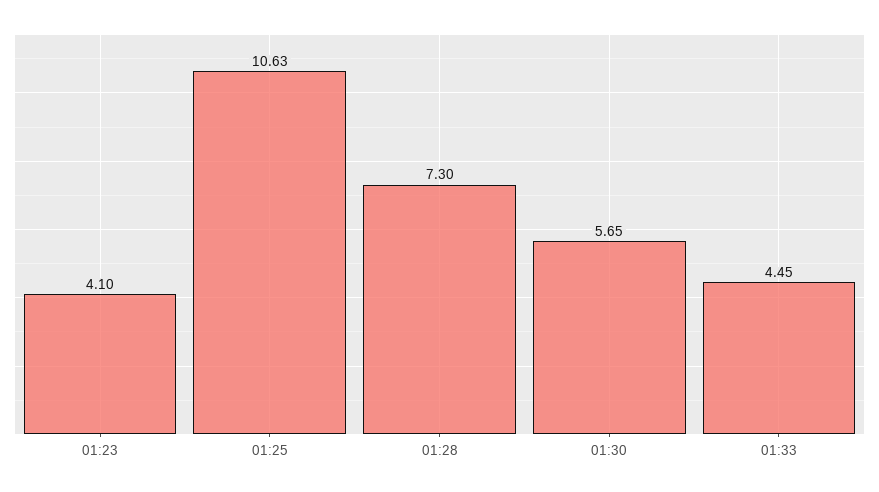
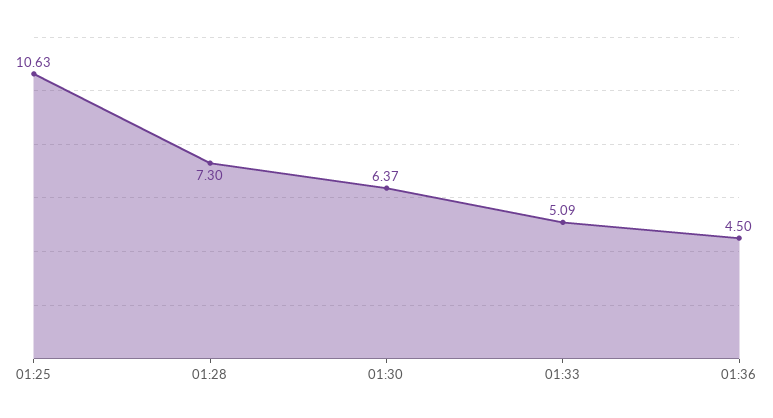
01:23: 4.1 -> none
01:30: 5.65 -> 6.37
01:33: 4.45 -> 5.09
01:36: none -> 4.5

